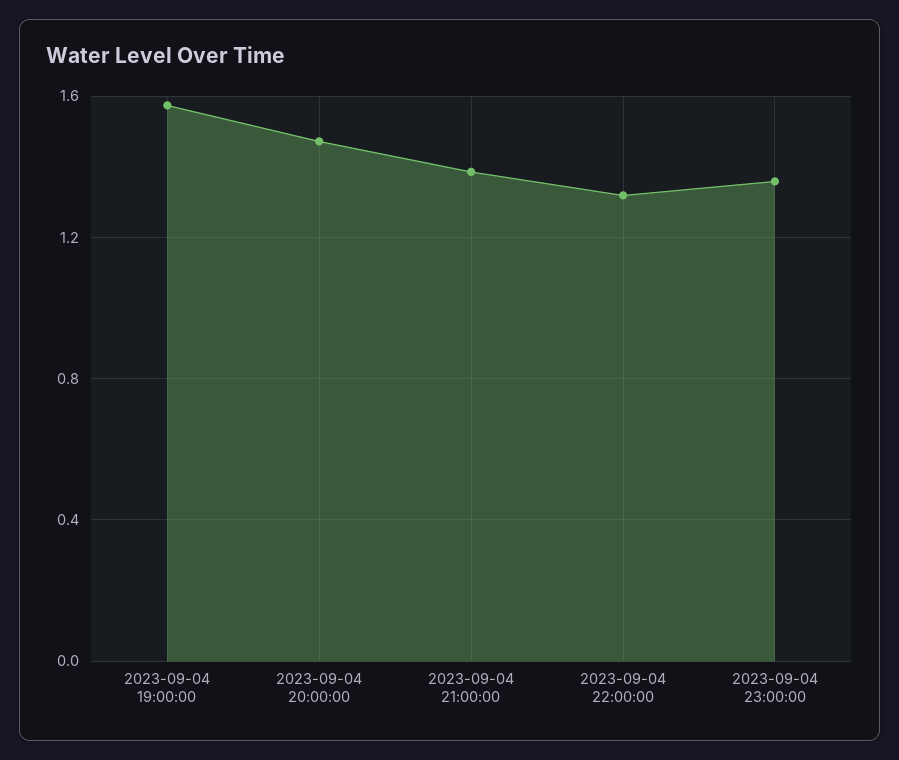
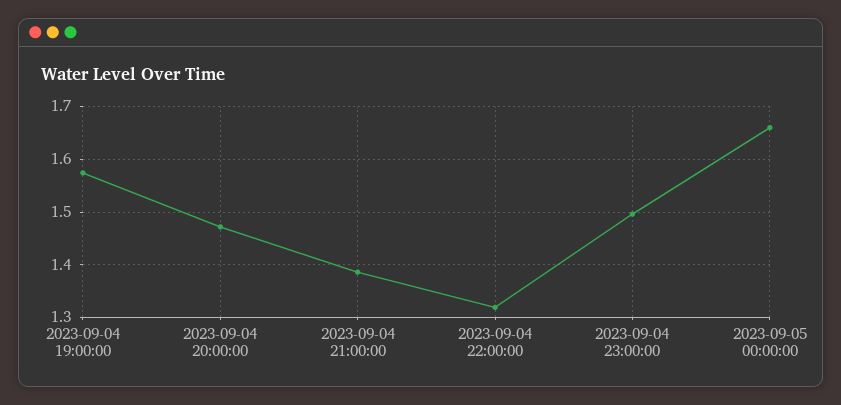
2023-09-04 23:00:00: 1.35 -> 1.5
2023-09-05 00:00:00: none -> 1.66

